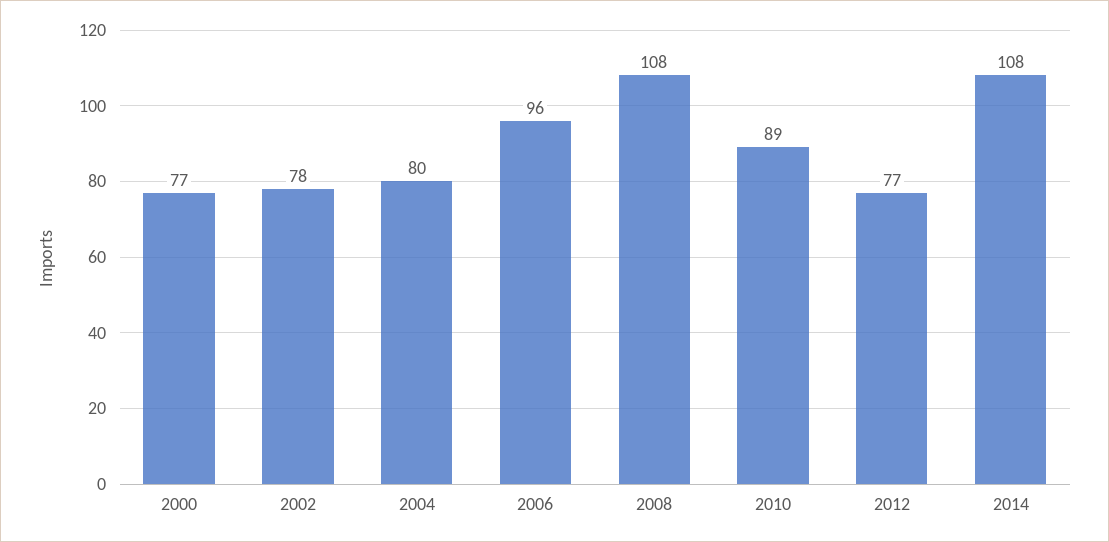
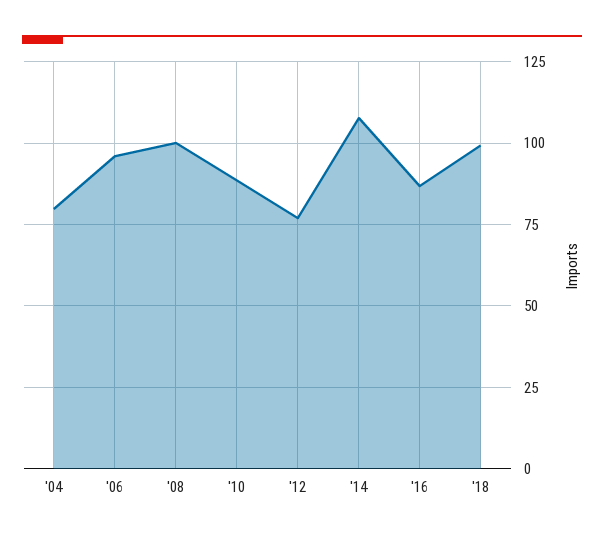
2000: 77 -> none
2002: 78 -> none
2008: 108 -> 100
'16: none -> 87.5
'18: none -> 100

